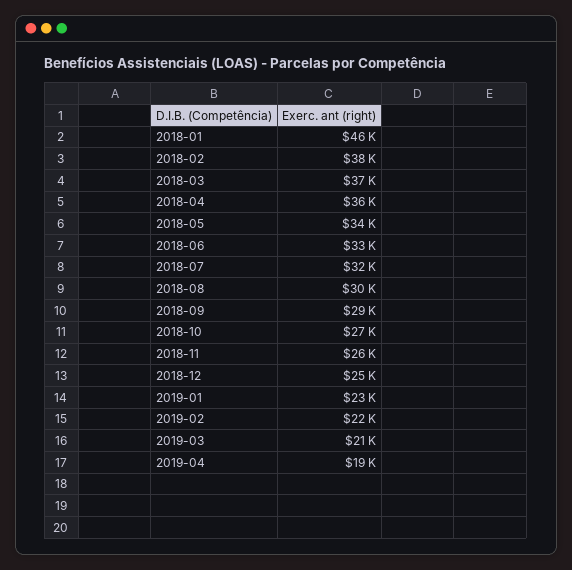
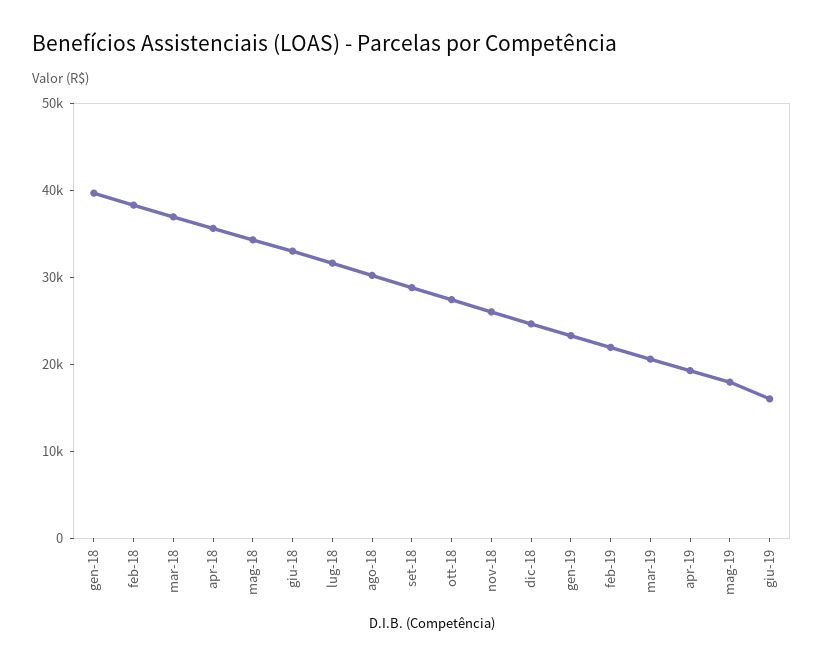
2018-01: 46000 -> 40000
mag-19: none -> 18000
giu-19: none -> 16000

